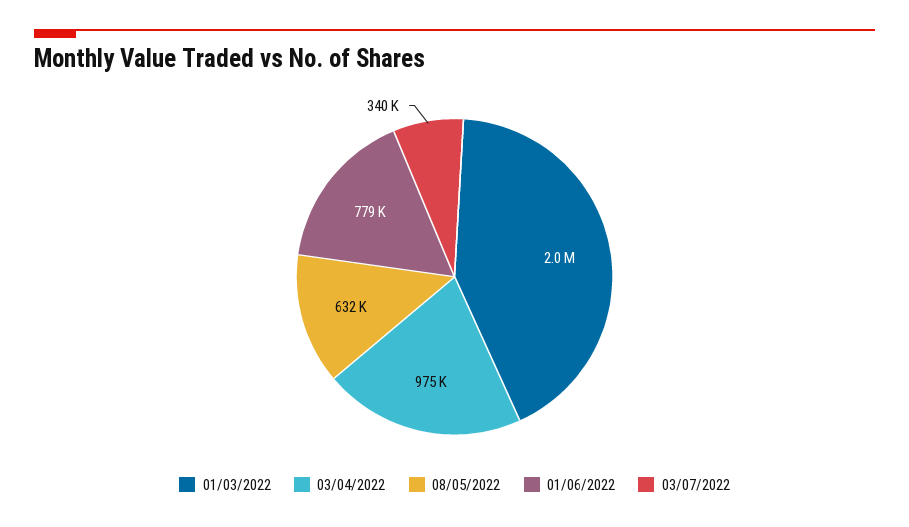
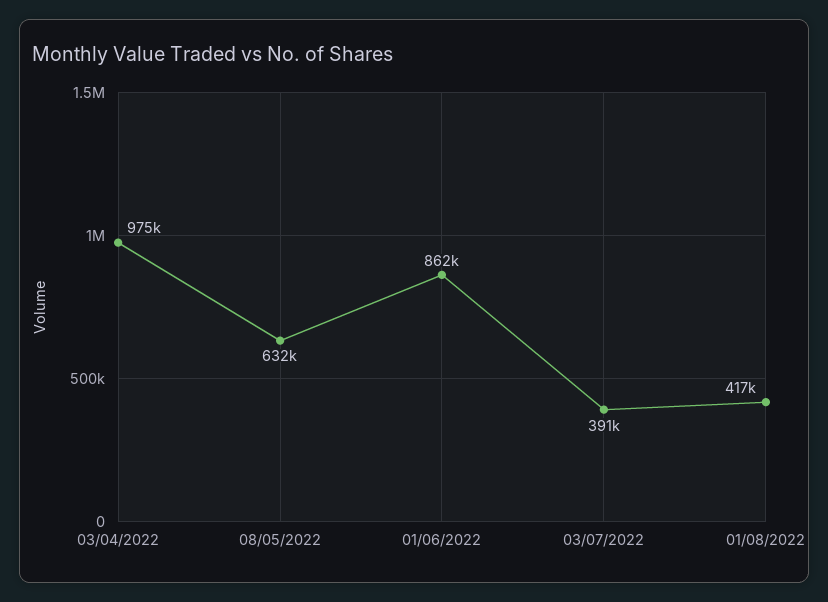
01/03/2022: 2000000 -> none
01/06/2022: 779000 -> 862000
03/07/2022: 340000 -> 391000
01/08/2022: none -> 417000

